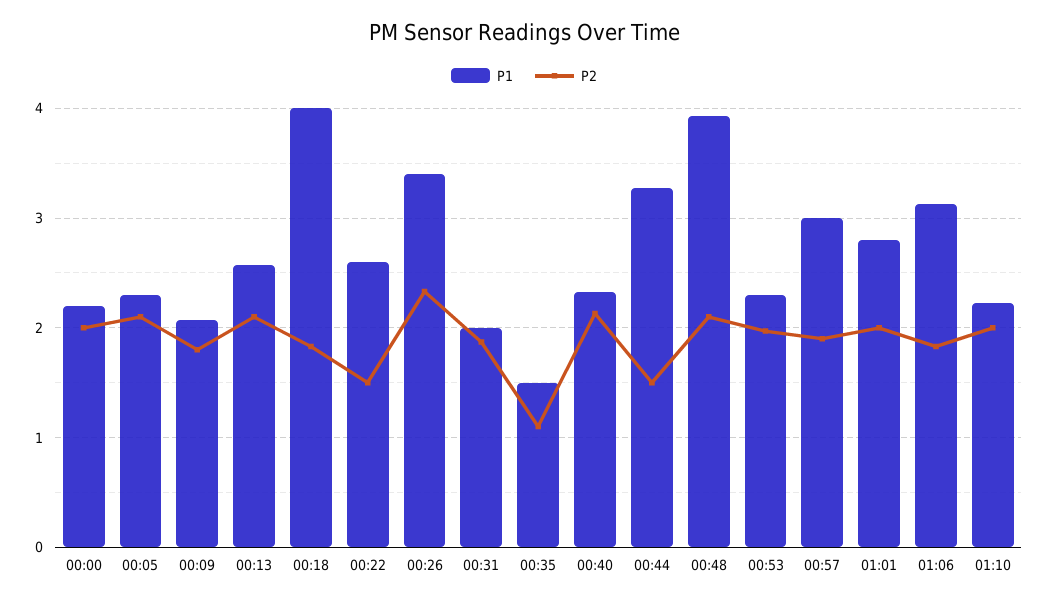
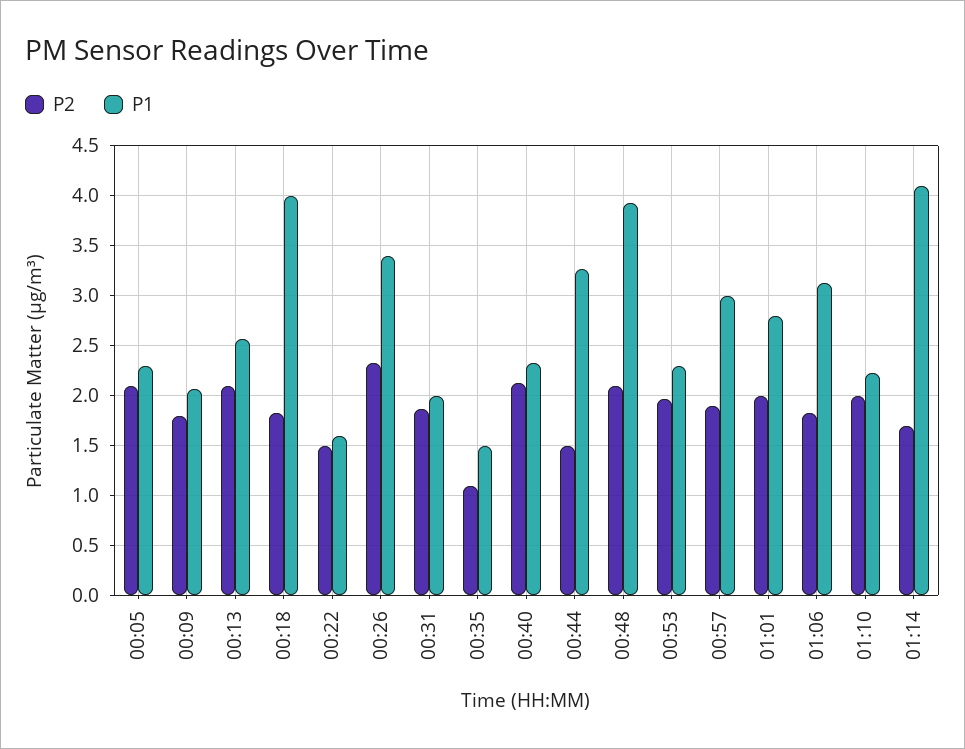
P1, 00:00: 2.2 -> none
P2, 00:00: 2 -> none
P1, 00:22: 2.6 -> 1.6
P2, 01:14: none -> 1.7
P1, 01:14: none -> 4.1

